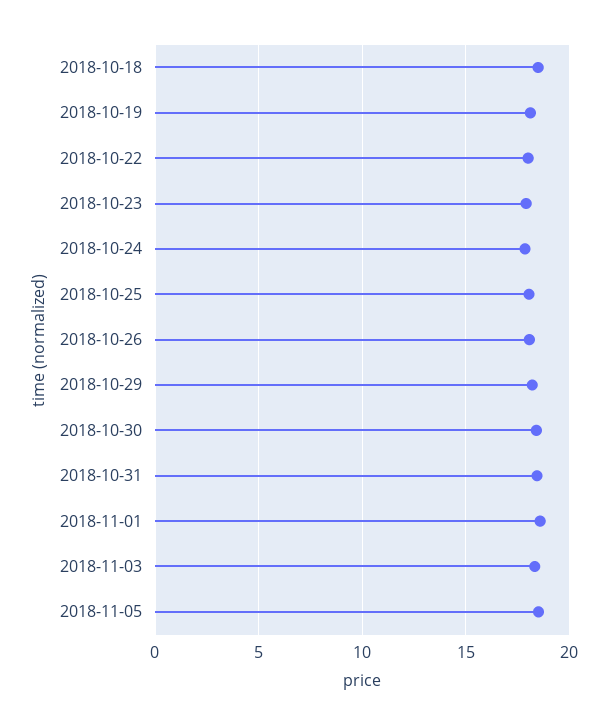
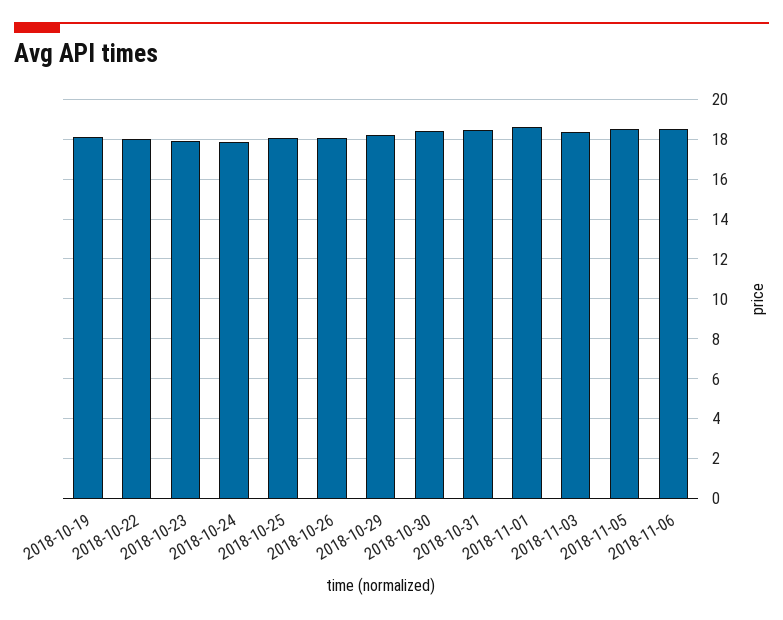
2018-10-18: 18.5 -> none
2018-11-06: none -> 18.5

